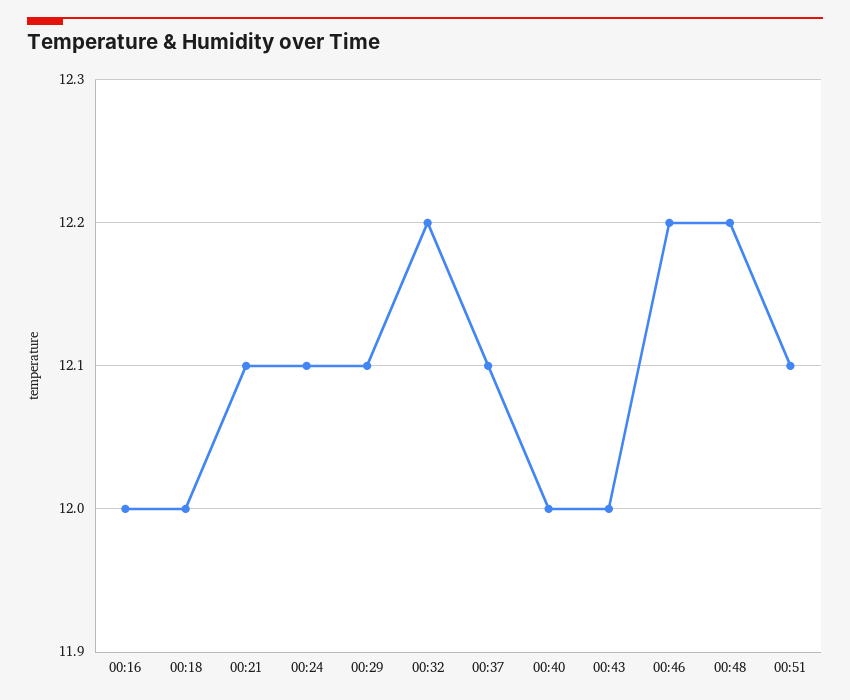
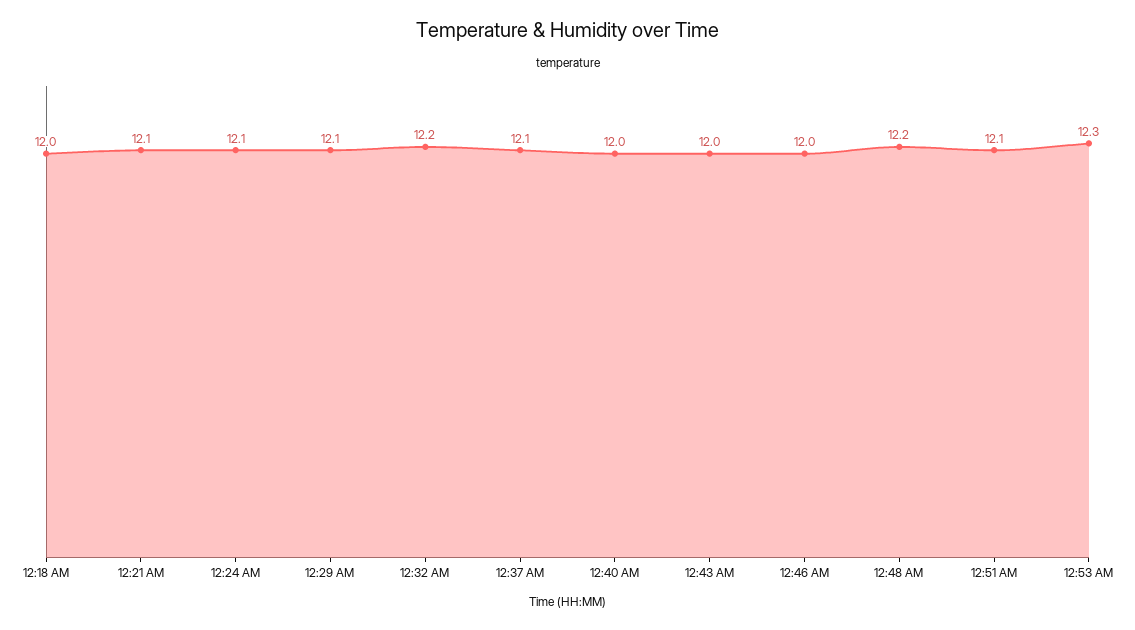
00:16: 12 -> none
00:46: 12.2 -> 12
12:53 AM: none -> 12.3

